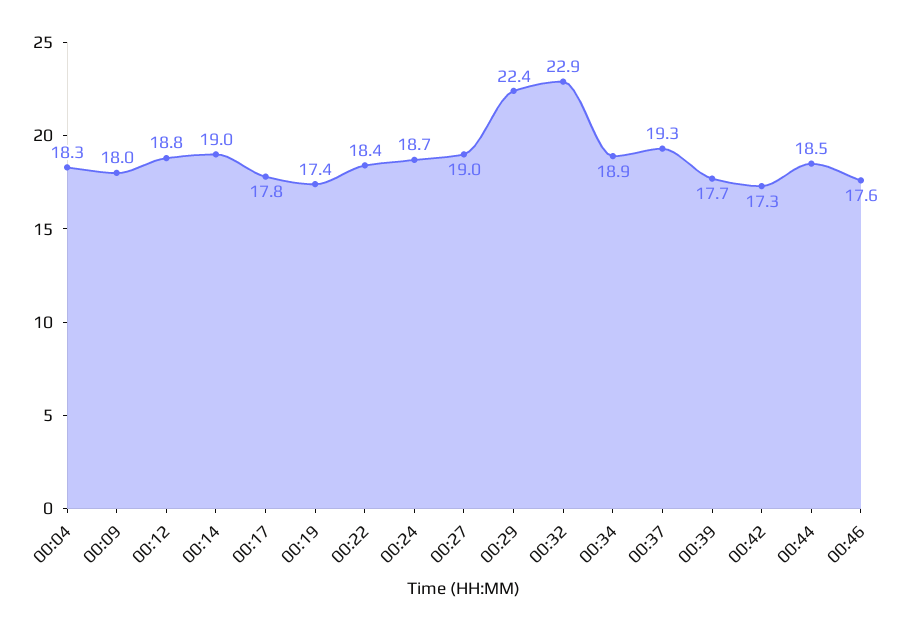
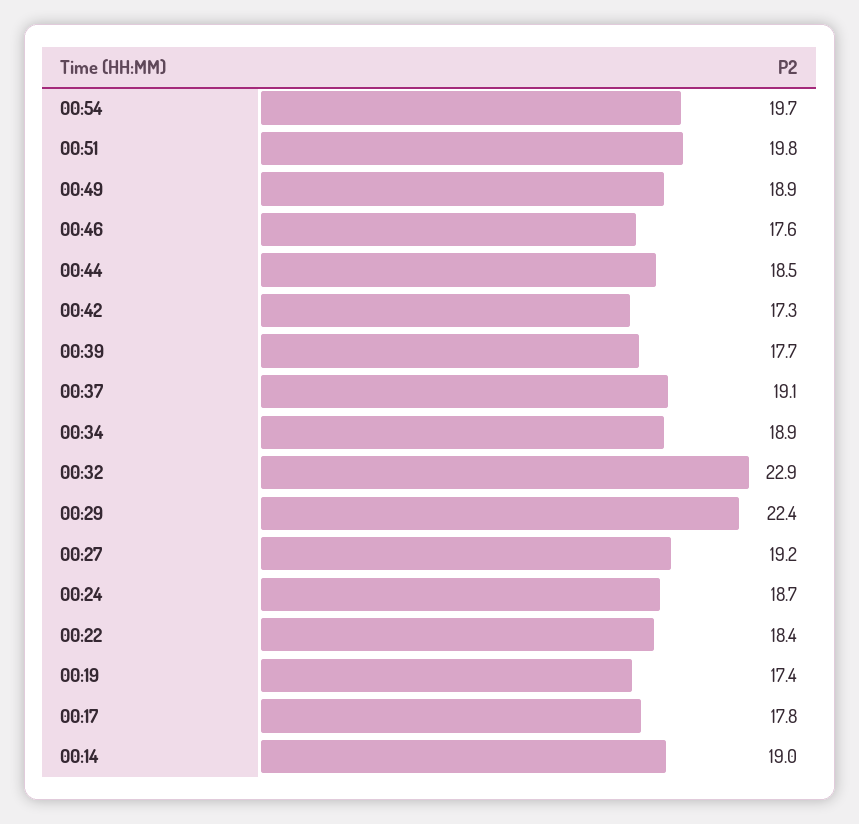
00:04: 18.3 -> none
00:09: 18 -> none
00:12: 18.8 -> none
00:27: 19 -> 19.2
00:37: 19.3 -> 19.1
00:54: none -> 19.7
00:51: none -> 19.8
00:49: none -> 18.9

